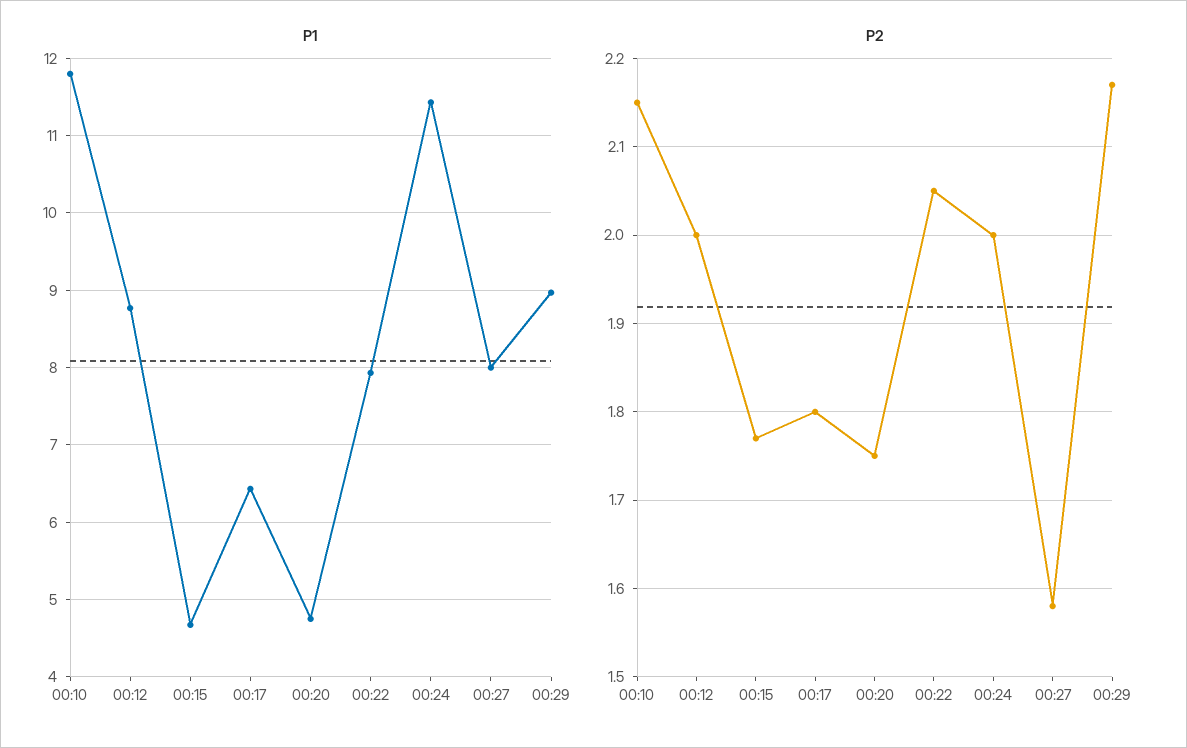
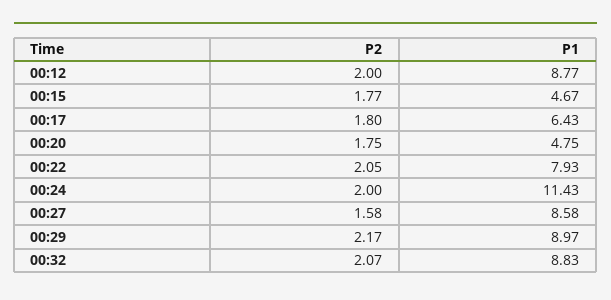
P1, 00:10: 11.8 -> none
P1, 00:27: 8 -> 8.58
P2, 00:10: 2.15 -> none
P2, 00:32: none -> 2.07
P1, 00:32: none -> 8.83

